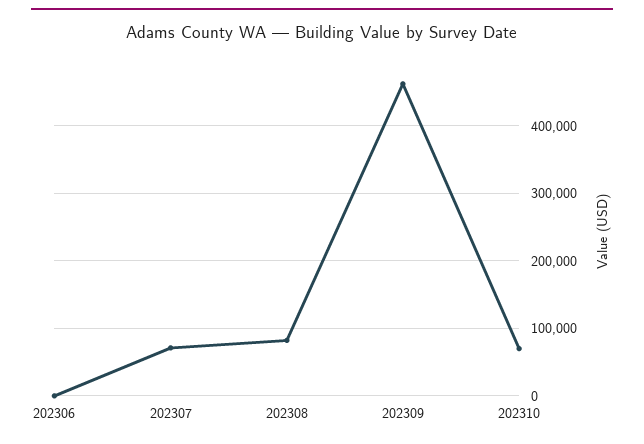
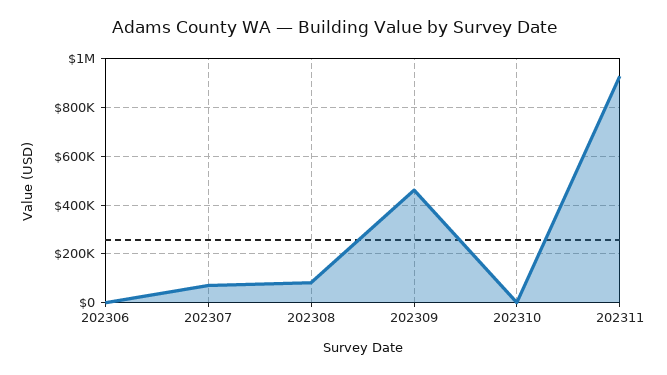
202310: 70000 -> 0
202311: none -> 925000

